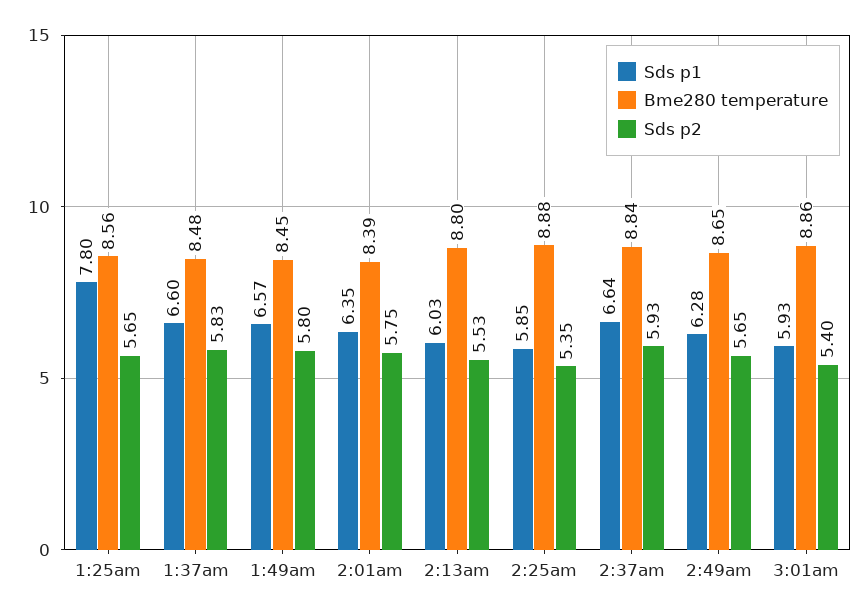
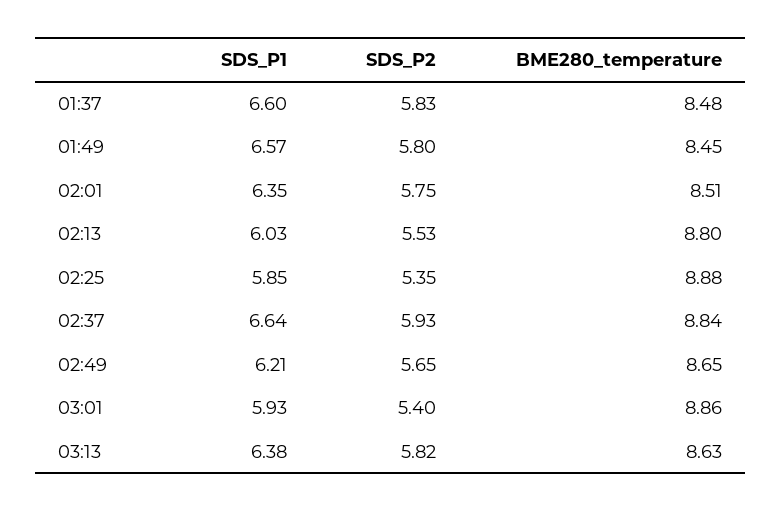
Sds p1, 1:25am: 7.8 -> none
Bme280 temperature, 1:25am: 8.56 -> none
Sds p2, 1:25am: 5.65 -> none
Bme280 temperature, 2:01am: 8.39 -> 8.51
Sds p1, 2:49am: 6.28 -> 6.21
Sds p1, 03:13: none -> 6.38
Sds p2, 03:13: none -> 5.82
Bme280 temperature, 03:13: none -> 8.63

